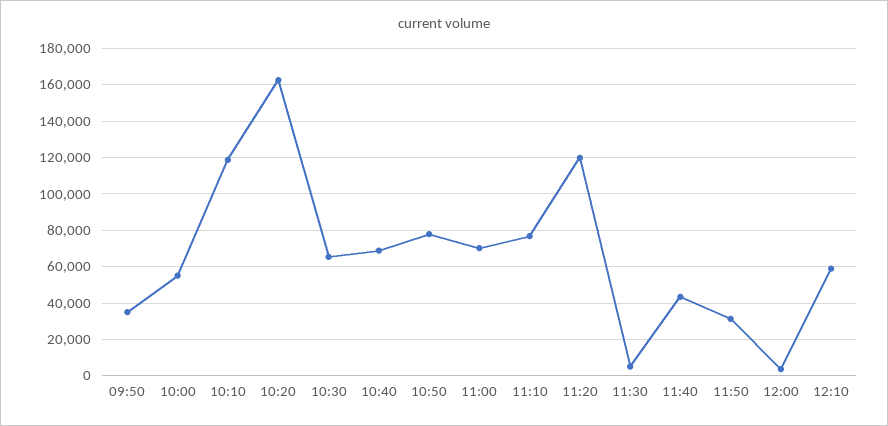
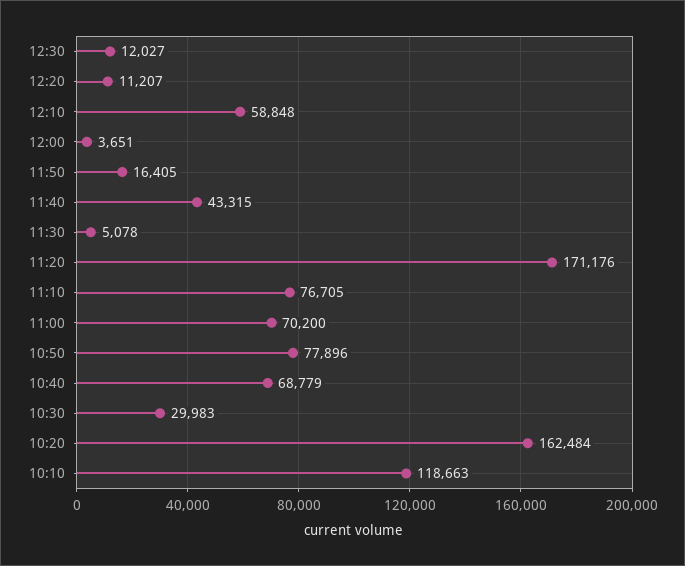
09:50: 35000 -> none
10:00: 55000 -> none
10:30: 65000 -> 29983
11:20: 120000 -> 171176
11:50: 30000 -> 16405
12:30: none -> 12027
12:20: none -> 11207

